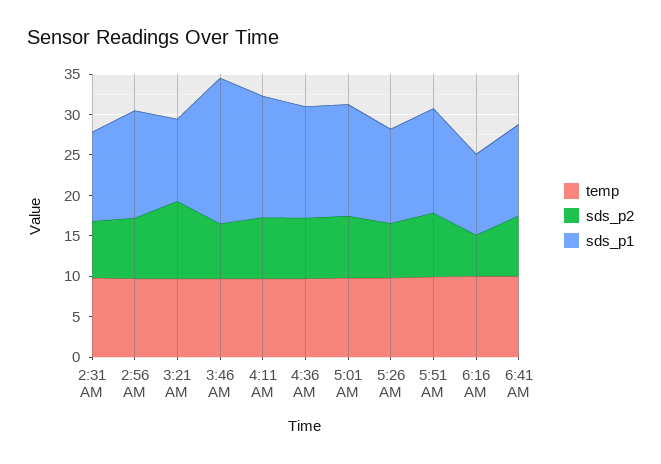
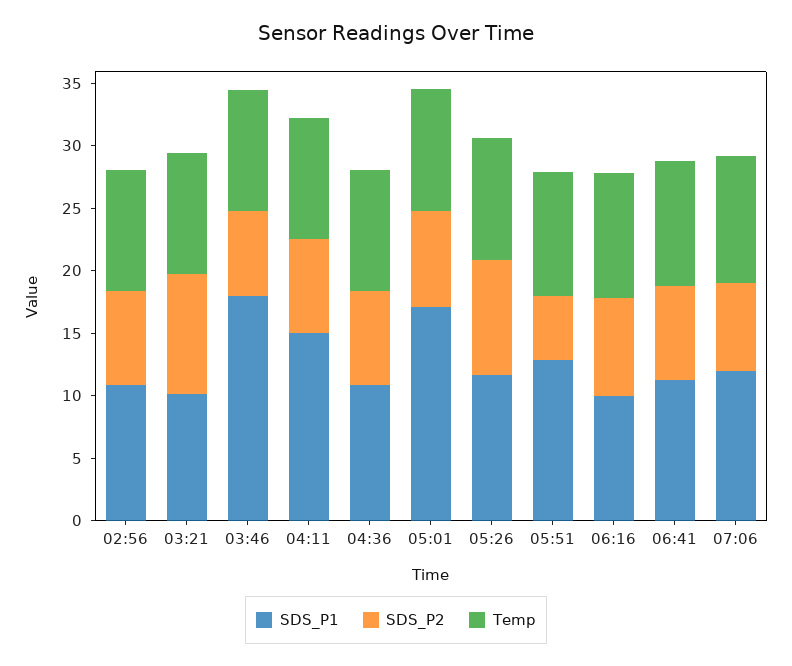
temp, 2:31 AM: 10 -> none
sds_p2, 2:31 AM: 7 -> none
sds_p1, 2:31 AM: 11 -> none
sds_p1, 2:56 AM: 13 -> 11
sds_p1, 4:36 AM: 14 -> 11
sds_p1, 5:01 AM: 14 -> 17
sds_p2, 5:26 AM: 7 -> 9
sds_p2, 5:51 AM: 8 -> 5
sds_p2, 6:16 AM: 5 -> 8
sds_p1, 07:06: none -> 12
sds_p2, 07:06: none -> 7
temp, 07:06: none -> 10

